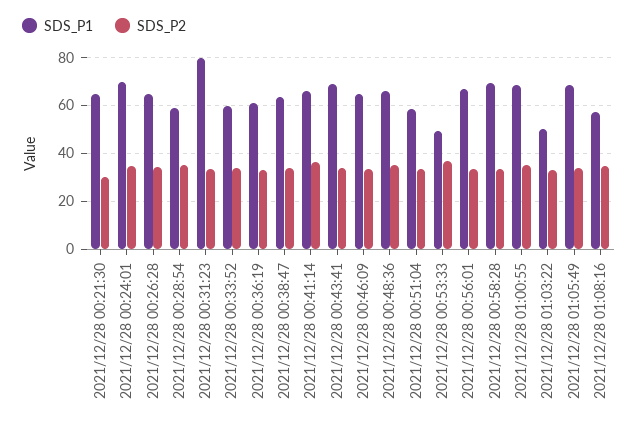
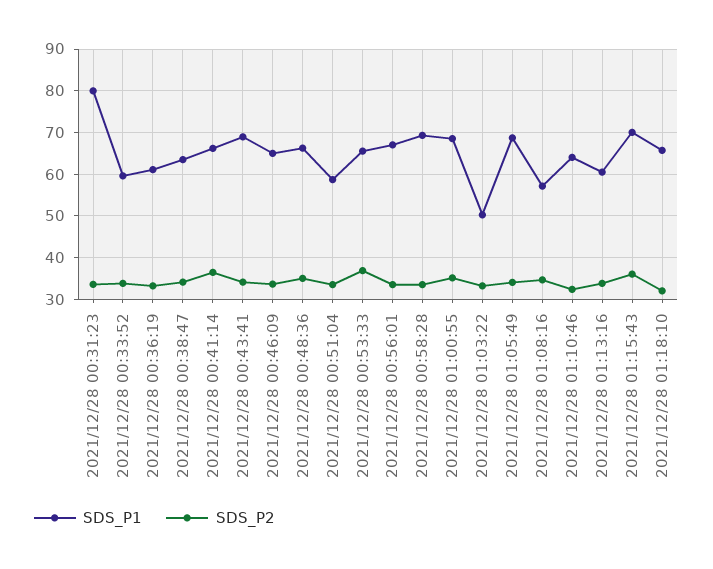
SDS_P1, 2021/12/28 00:21:30: 65 -> none
SDS_P2, 2021/12/28 00:21:30: 30 -> none
SDS_P1, 2021/12/28 00:24:01: 70 -> none
SDS_P2, 2021/12/28 00:24:01: 35 -> none
SDS_P1, 2021/12/28 00:26:28: 65 -> none
SDS_P2, 2021/12/28 00:26:28: 35 -> none
SDS_P1, 2021/12/28 00:28:54: 60 -> none
SDS_P2, 2021/12/28 00:28:54: 35 -> none
SDS_P1, 2021/12/28 00:53:33: 50 -> 66
SDS_P1, 2021/12/28 01:10:46: none -> 64
SDS_P2, 2021/12/28 01:10:46: none -> 32
SDS_P1, 2021/12/28 01:13:16: none -> 60
SDS_P2, 2021/12/28 01:13:16: none -> 34
SDS_P1, 2021/12/28 01:15:43: none -> 70
SDS_P2, 2021/12/28 01:15:43: none -> 36
SDS_P1, 2021/12/28 01:18:10: none -> 66
SDS_P2, 2021/12/28 01:18:10: none -> 32

